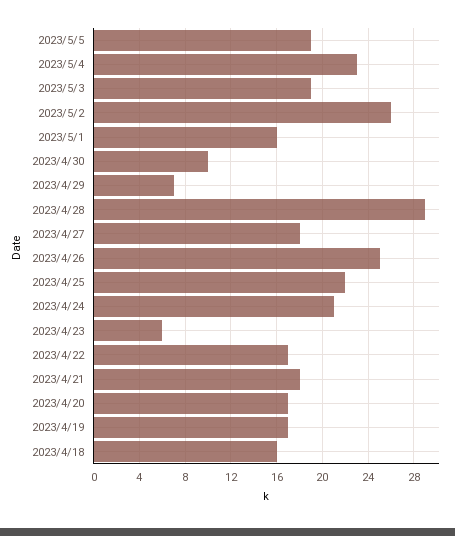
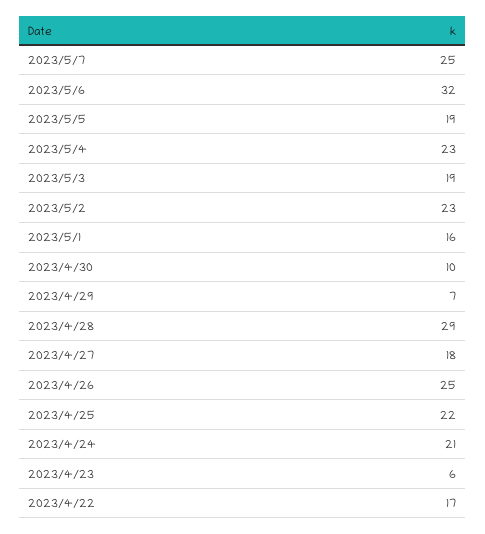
2023/5/2: 26 -> 23
2023/4/21: 18 -> none
2023/4/20: 17 -> none
2023/4/19: 17 -> none
2023/4/18: 16 -> none
2023/5/7: none -> 25
2023/5/6: none -> 32

